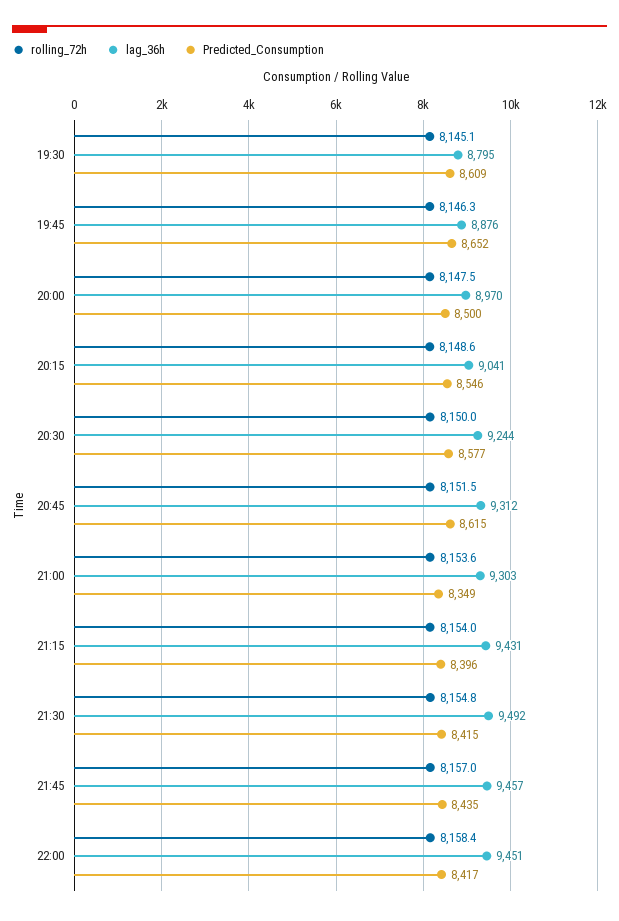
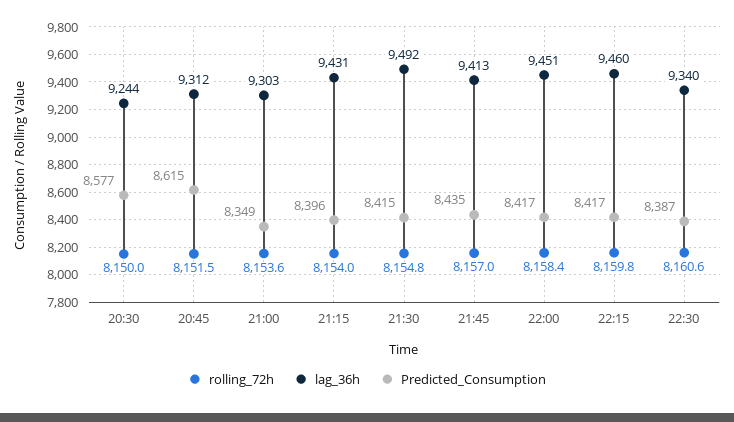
rolling_72h, 19:30: 8145.1 -> none
lag_36h, 19:30: 8795 -> none
Predicted_Consumption, 19:30: 8609 -> none
rolling_72h, 19:45: 8146.3 -> none
lag_36h, 19:45: 8876 -> none
Predicted_Consumption, 19:45: 8652 -> none
rolling_72h, 20:00: 8147.5 -> none
lag_36h, 20:00: 8970 -> none
Predicted_Consumption, 20:00: 8500 -> none
rolling_72h, 20:15: 8148.6 -> none
lag_36h, 20:15: 9041 -> none
Predicted_Consumption, 20:15: 8546 -> none
lag_36h, 21:45: 9457 -> 9413
rolling_72h, 22:15: none -> 8159.8
lag_36h, 22:15: none -> 9460
Predicted_Consumption, 22:15: none -> 8417
rolling_72h, 22:30: none -> 8160.6
lag_36h, 22:30: none -> 9340
Predicted_Consumption, 22:30: none -> 8387

